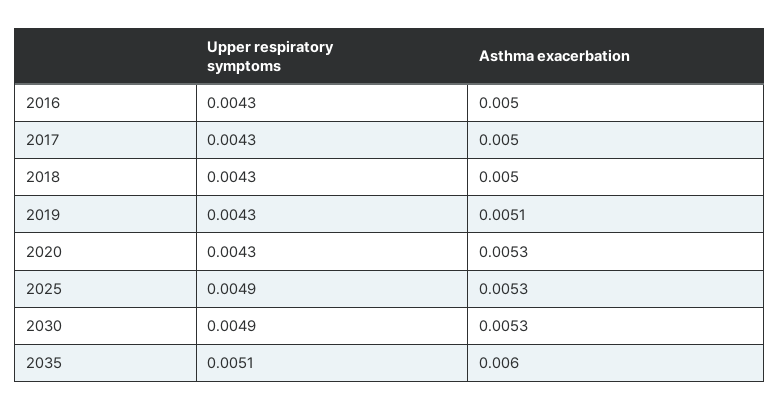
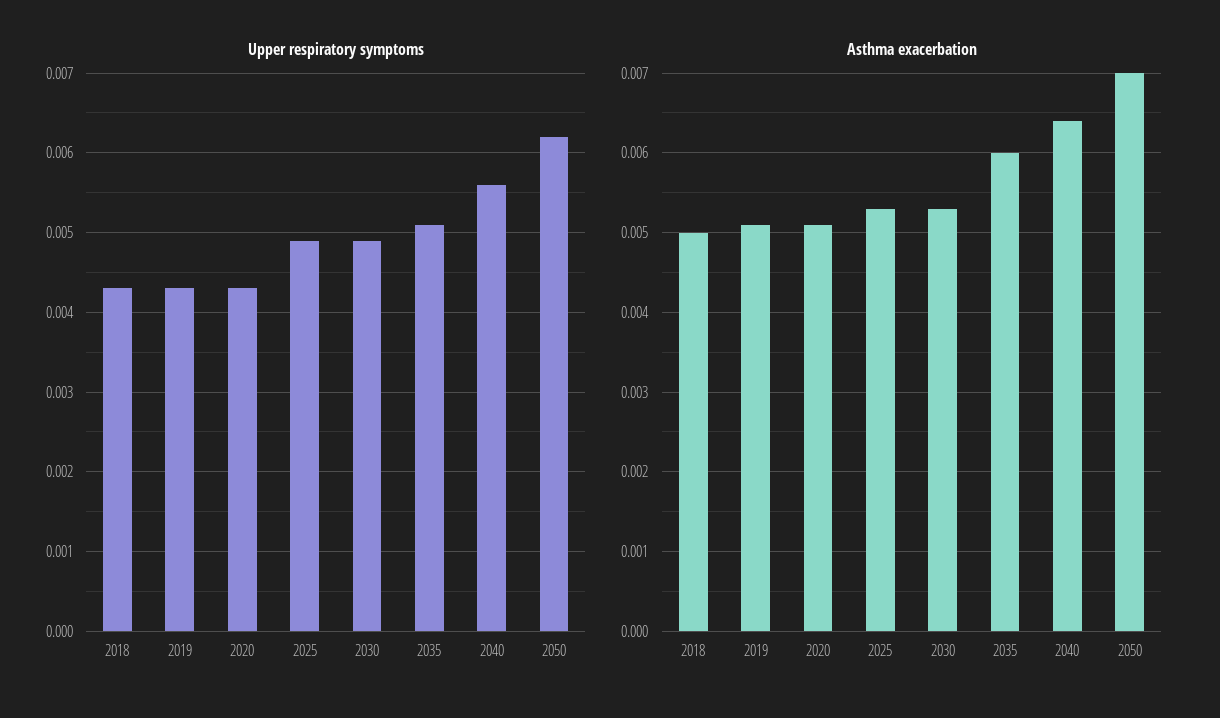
Upper respiratory symptoms, 2016: 0.0043 -> none
Asthma exacerbation, 2016: 0.005 -> none
Upper respiratory symptoms, 2017: 0.0043 -> none
Asthma exacerbation, 2017: 0.005 -> none
Asthma exacerbation, 2020: 0.0053 -> 0.0051
Upper respiratory symptoms, 2040: none -> 0.0056
Upper respiratory symptoms, 2050: none -> 0.0062
Asthma exacerbation, 2040: none -> 0.0064
Asthma exacerbation, 2050: none -> 0.007

